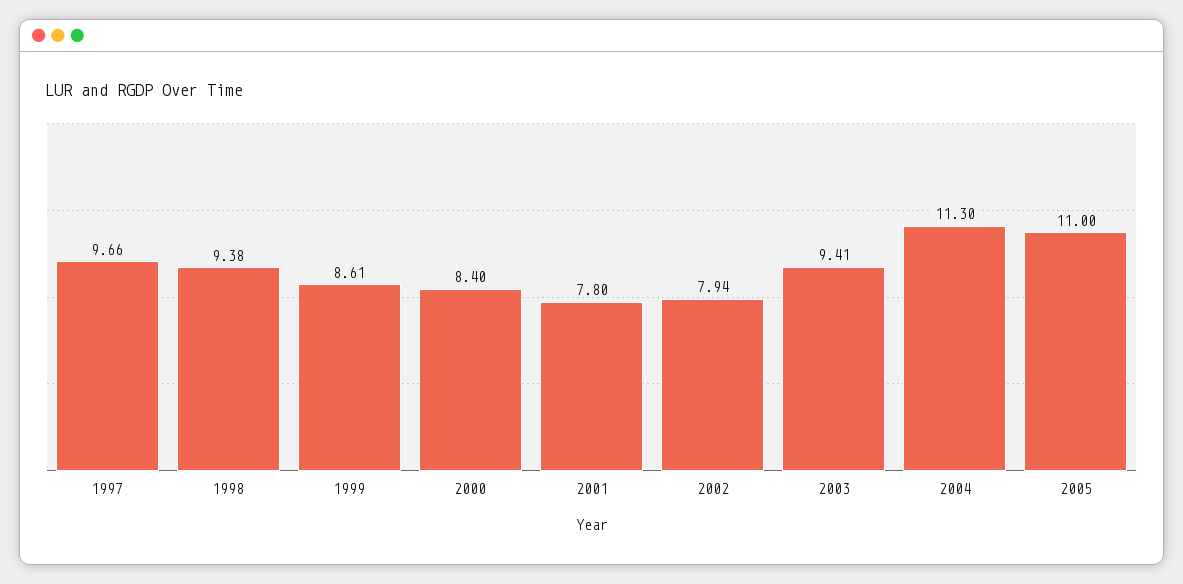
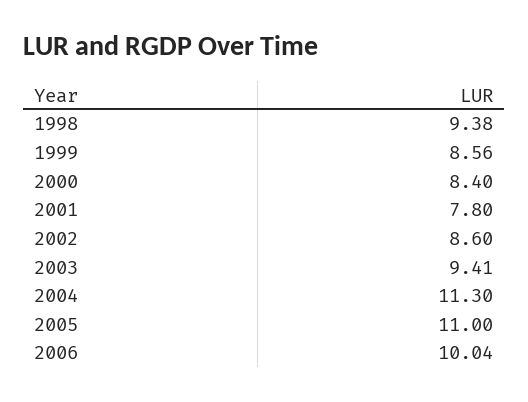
1997: 9.66 -> none
1999: 8.61 -> 8.56
2002: 7.94 -> 8.6
2006: none -> 10.04

